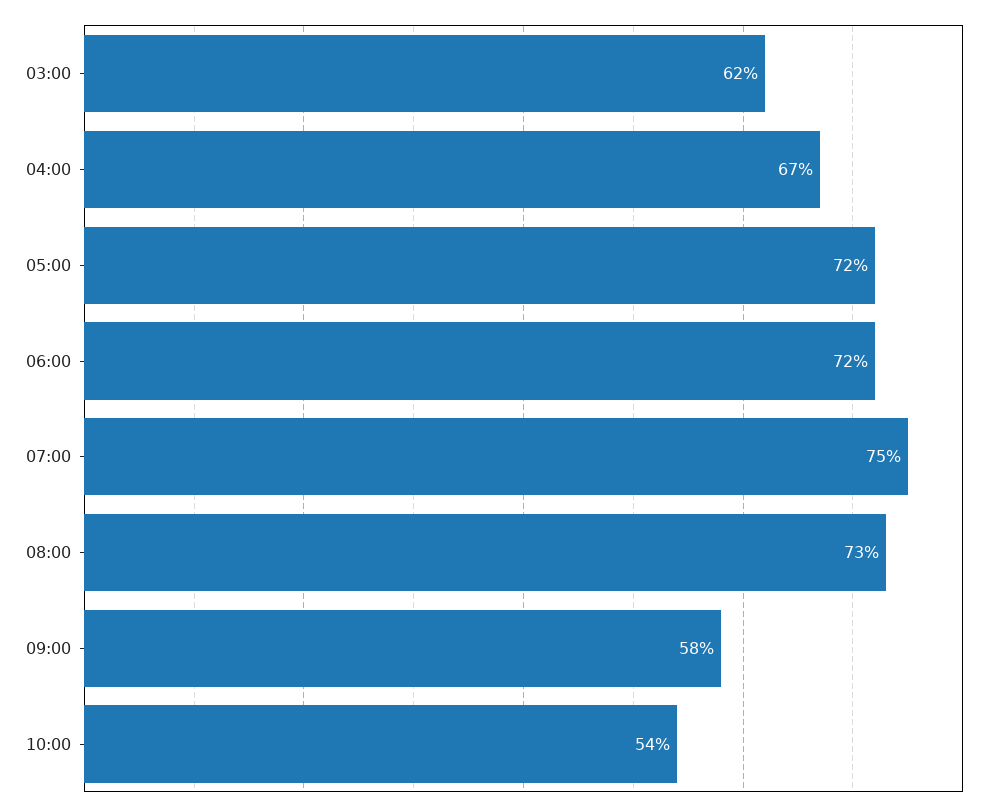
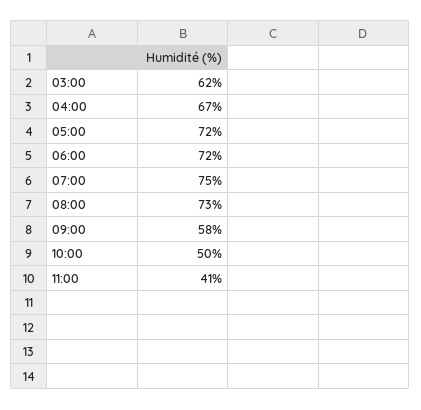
10:00: 54 -> 50
11:00: none -> 41

